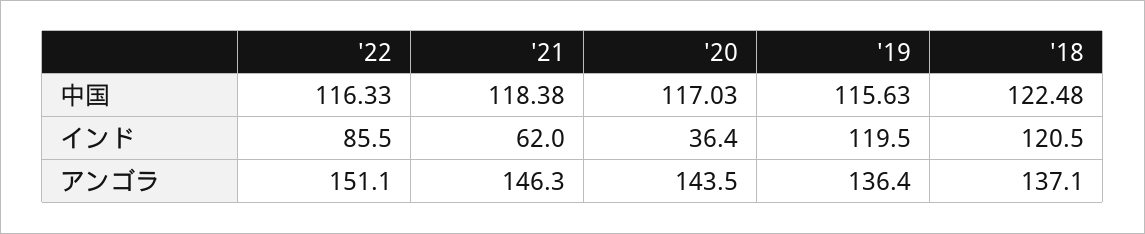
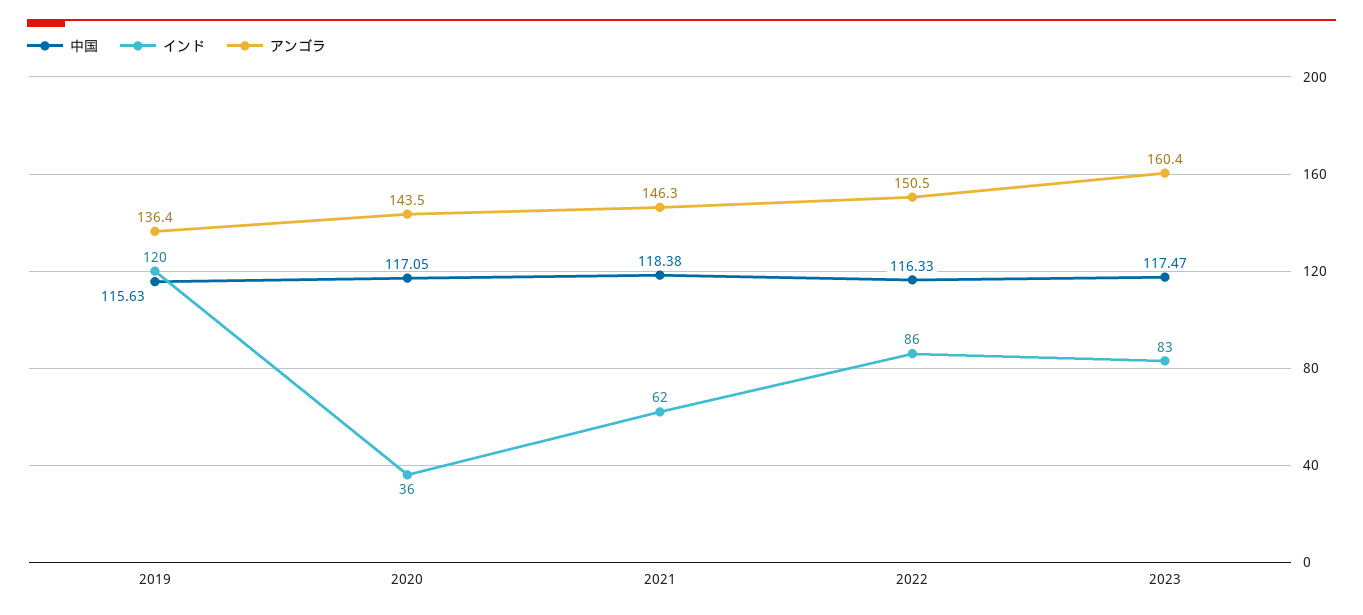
中国, '20: 117.03 -> 117.05
中国, '18: 122.48 -> none
インド, '18: 120.5 -> none
アンゴラ, '22: 151.1 -> 150.5
アンゴラ, '18: 137.1 -> none
中国, 2023: none -> 117.47
インド, 2023: none -> 83
アンゴラ, 2023: none -> 160.4

